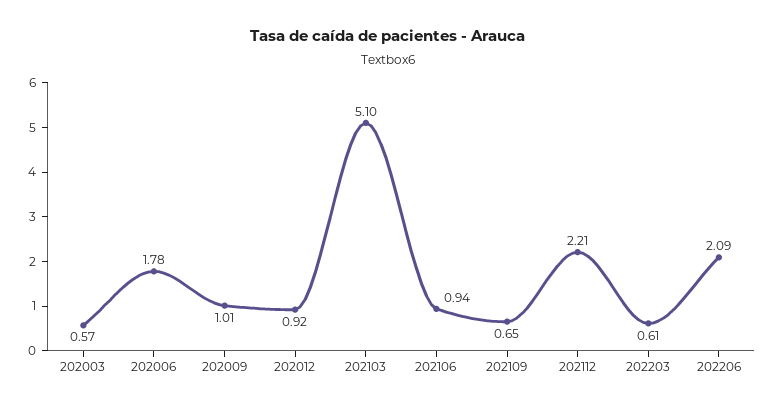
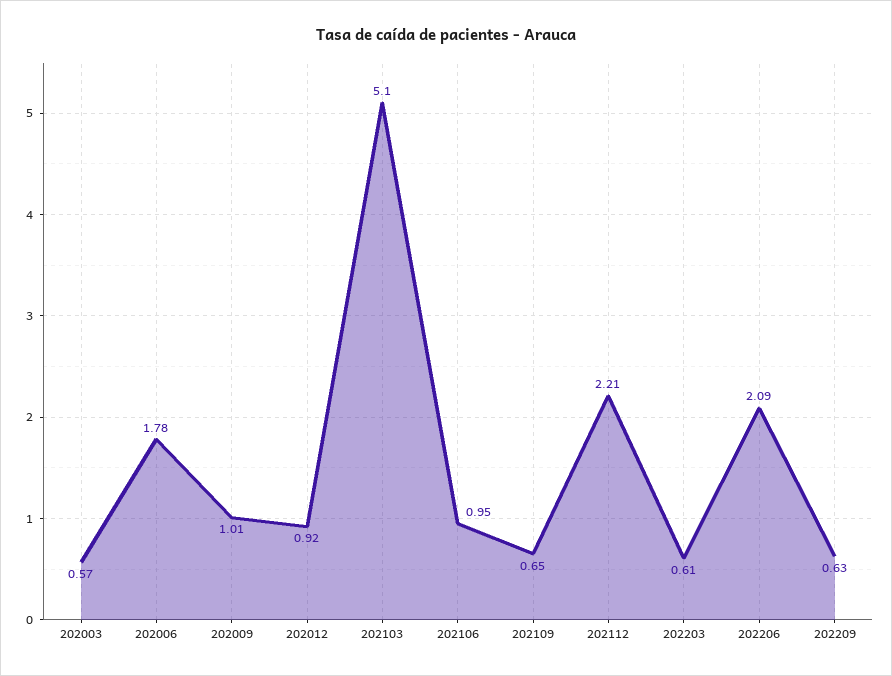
202106: 0.94 -> 0.95
202209: none -> 0.63

